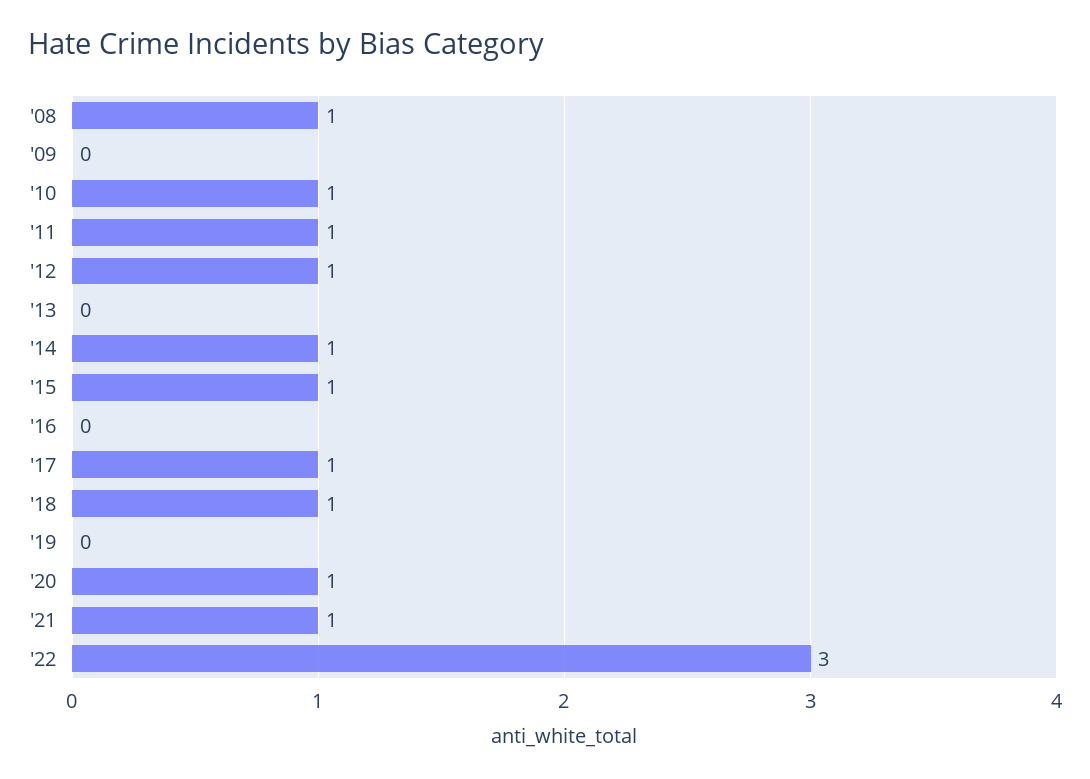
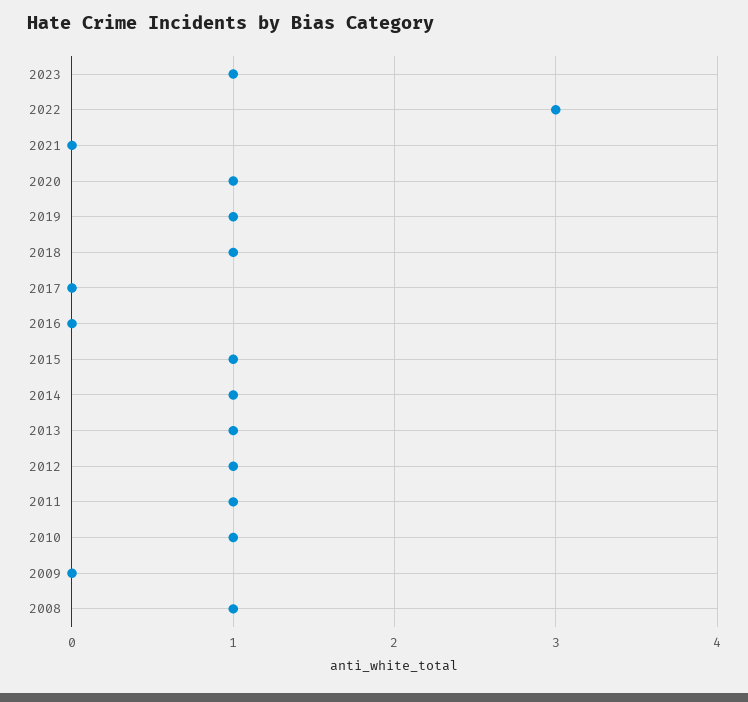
'13: 0 -> 1
'17: 1 -> 0
'19: 0 -> 1
'21: 1 -> 0
2023: none -> 1

